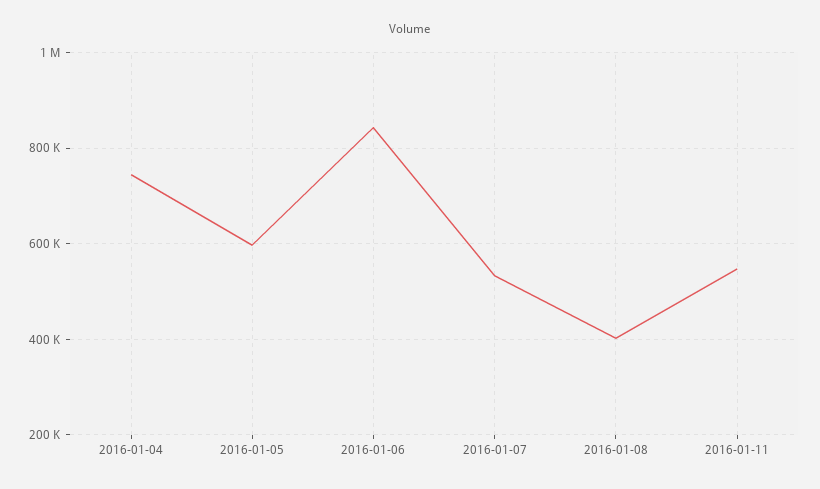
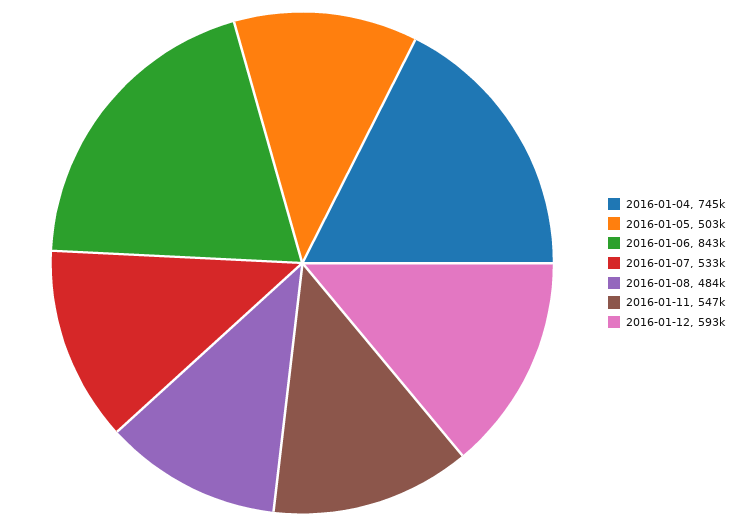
2016-01-05: 600000 -> 503000
2016-01-08: 400000 -> 484000
2016-01-12: none -> 593000

